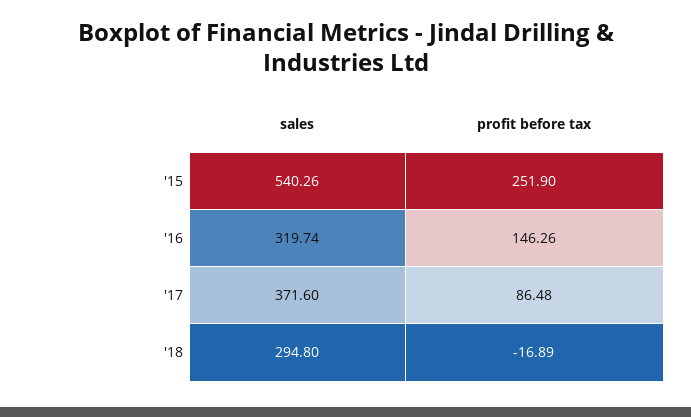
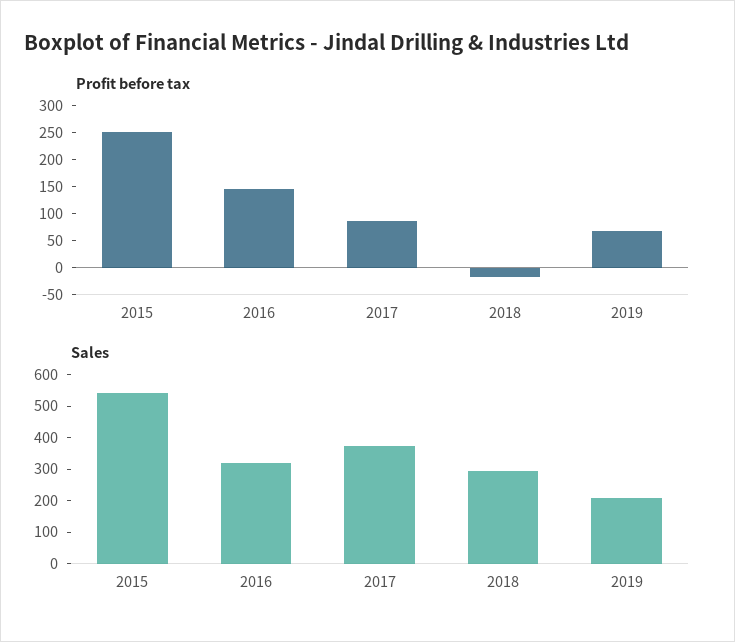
profit before tax, 2019: none -> 75
sales, 2019: none -> 200

